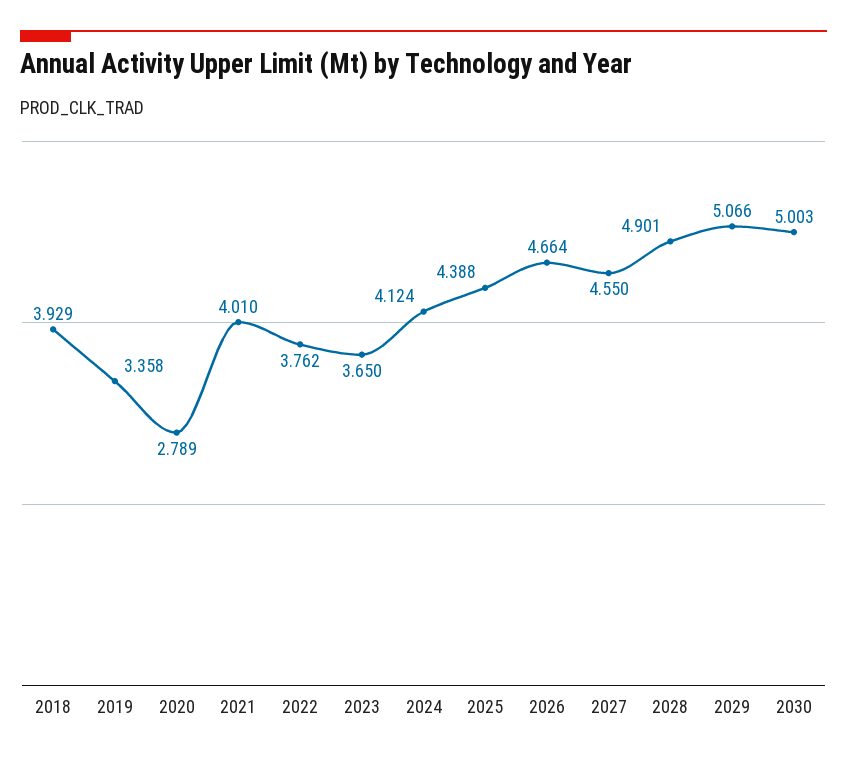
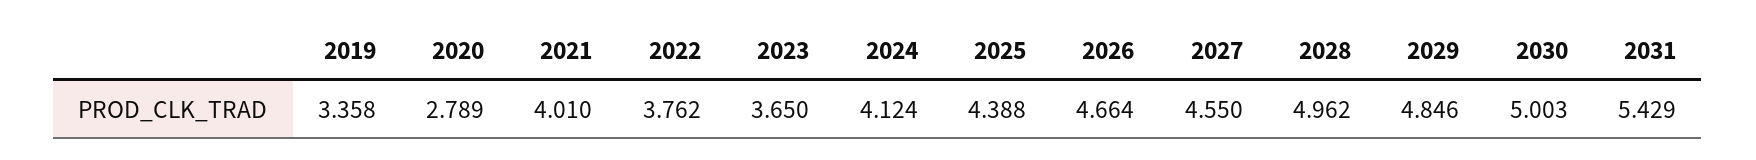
2018: 3.929 -> none
2028: 4.901 -> 4.962
2029: 5.066 -> 4.846
2031: none -> 5.429

